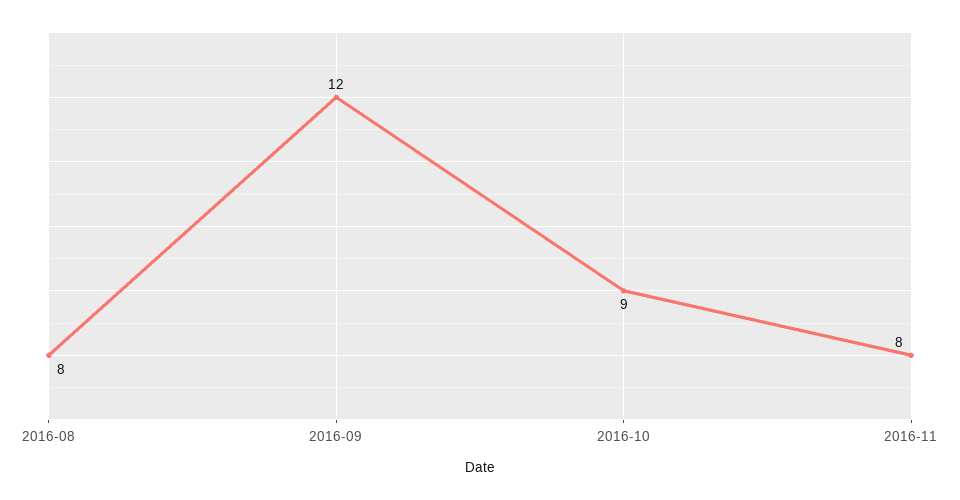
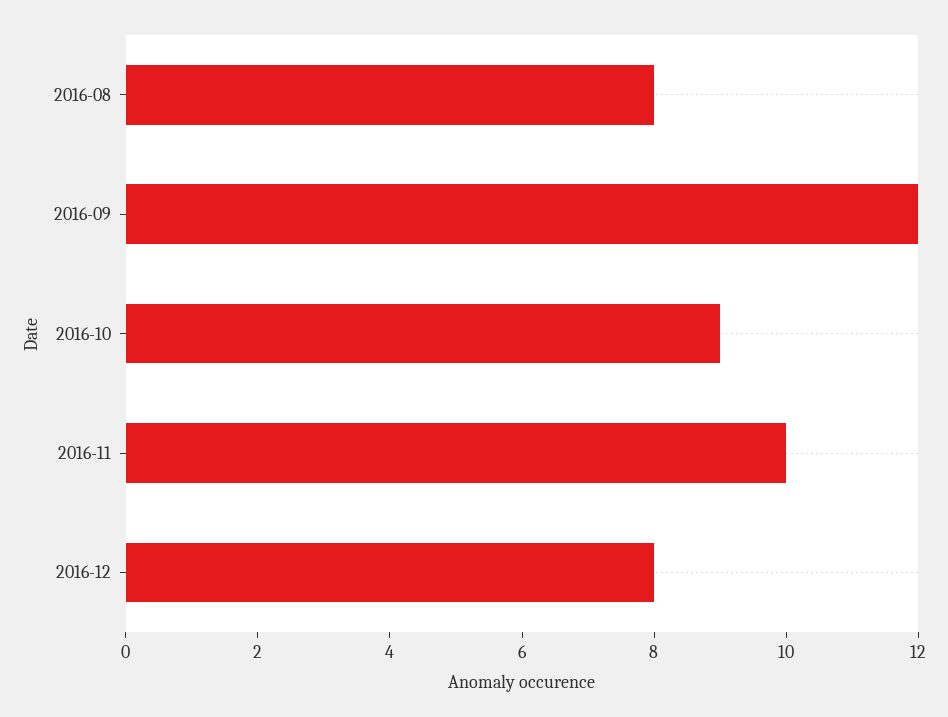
2016-11: 8 -> 10
2016-12: none -> 8

